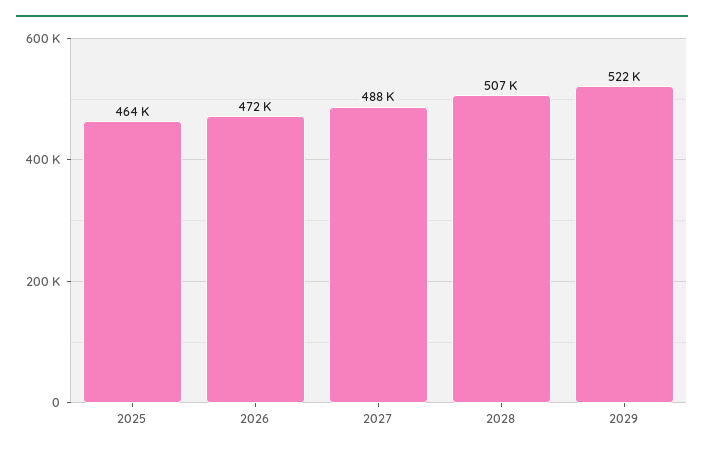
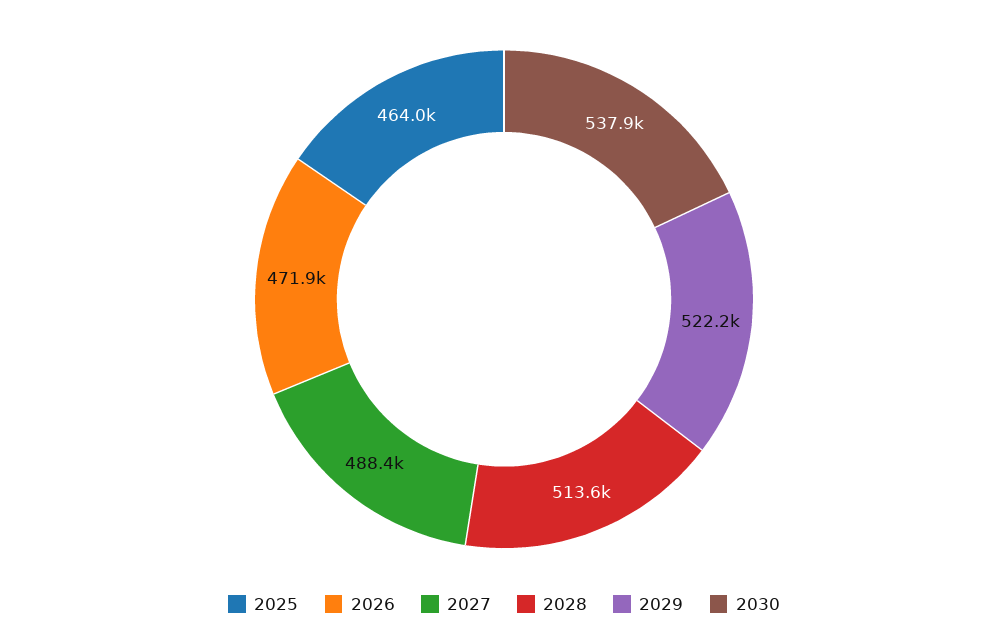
2028: 507000 -> 513600
2030: none -> 537900

